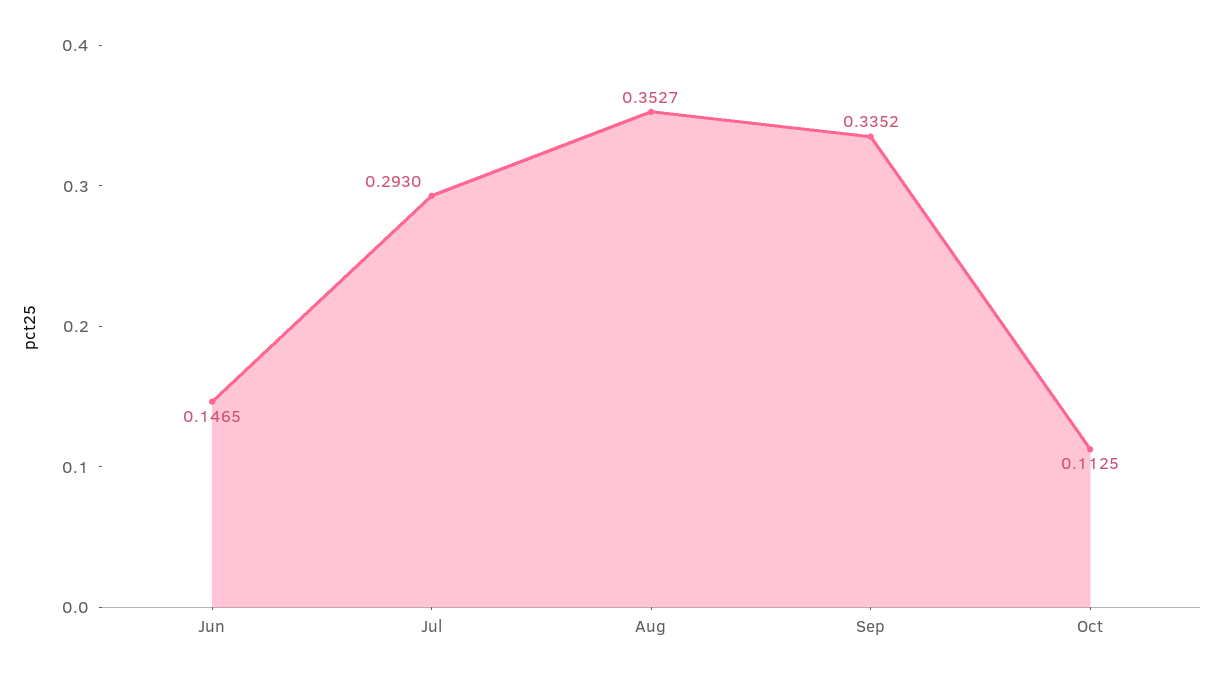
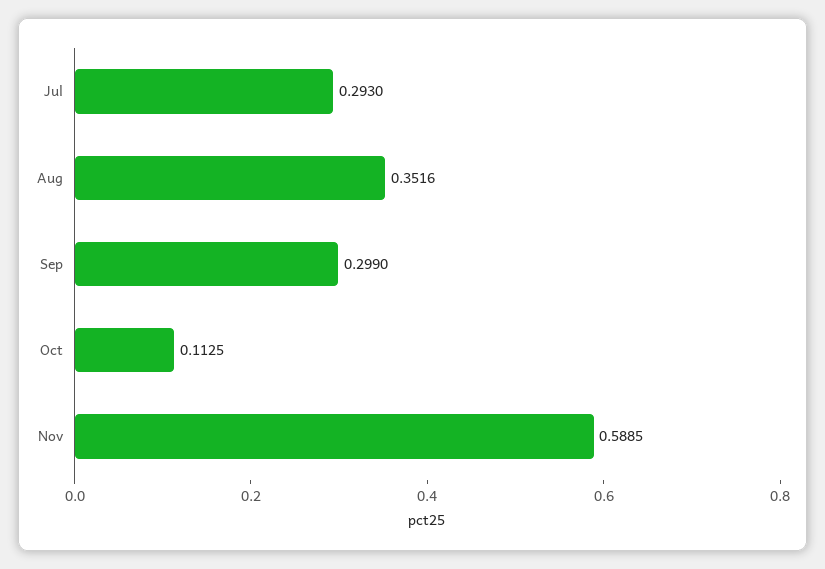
Jun: 0.1465 -> none
Aug: 0.3527 -> 0.3516
Sep: 0.3352 -> 0.299
Nov: none -> 0.5885

